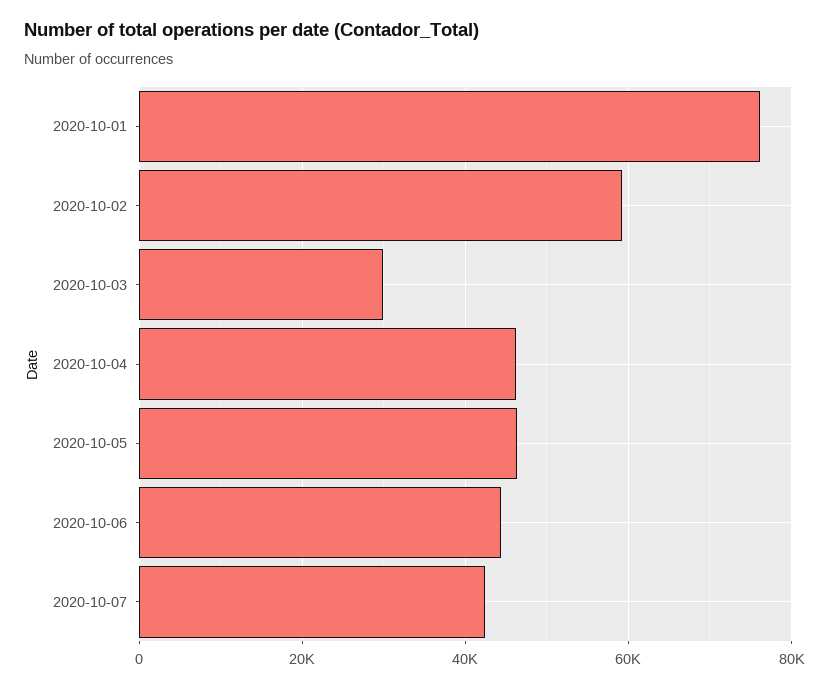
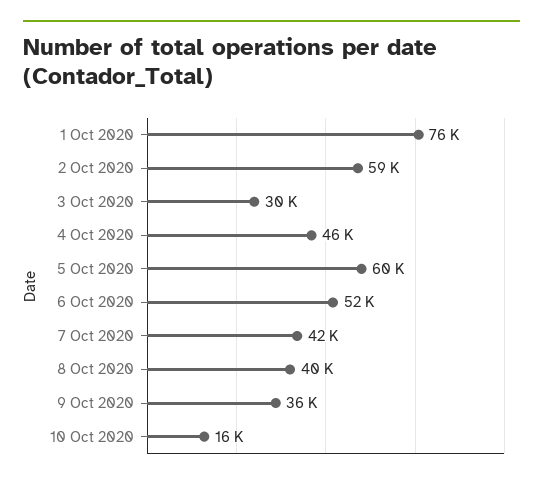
2020-10-05: 46000 -> 60000
2020-10-06: 44000 -> 52000
8 Oct 2020: none -> 40000
9 Oct 2020: none -> 36000
10 Oct 2020: none -> 16000

